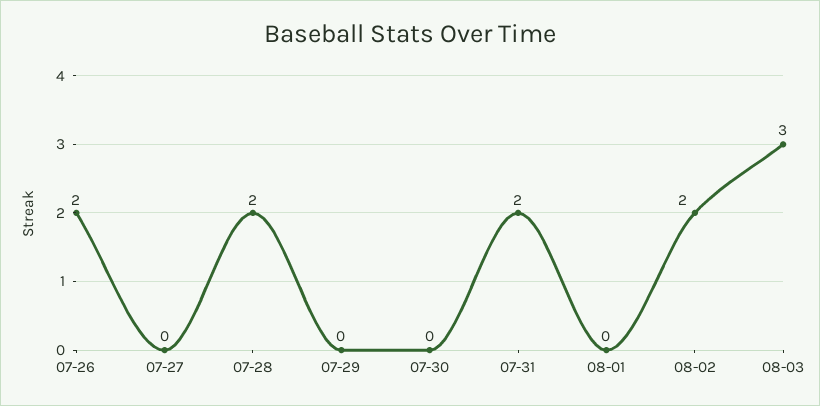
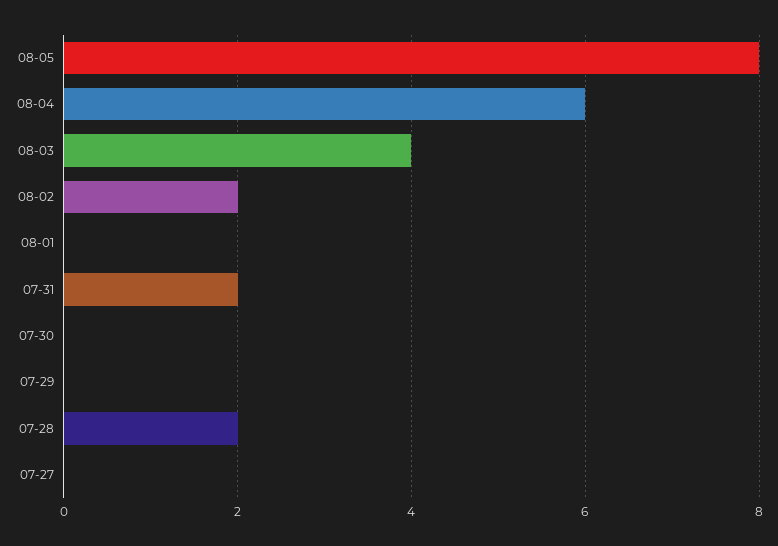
07-26: 2 -> none
08-03: 3 -> 4
08-05: none -> 8
08-04: none -> 6

